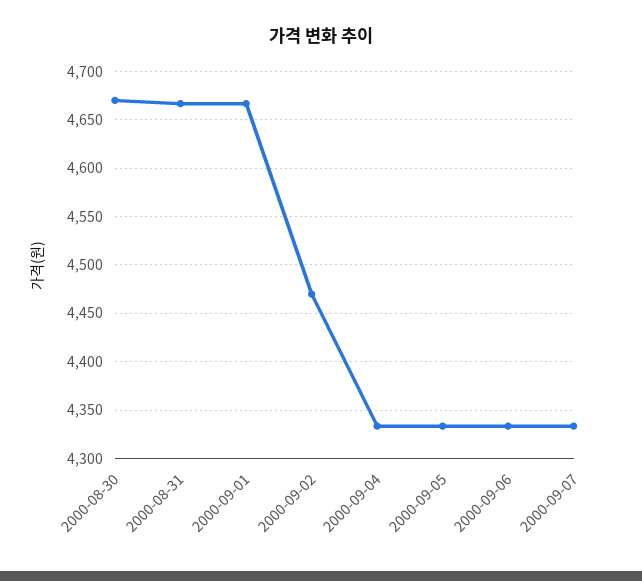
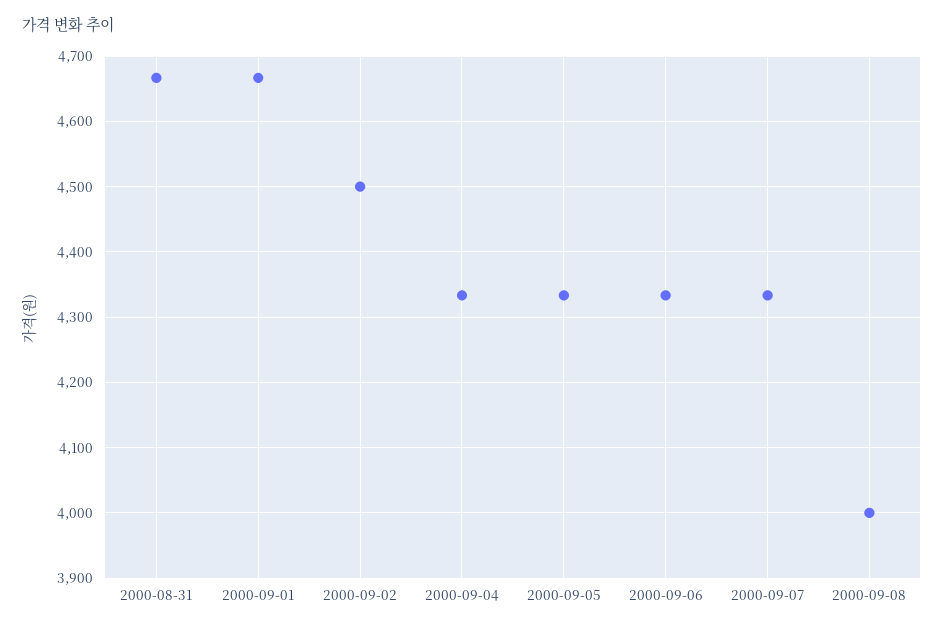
2000-08-30: 4670 -> none
2000-09-02: 4470 -> 4500
2000-09-08: none -> 4000

